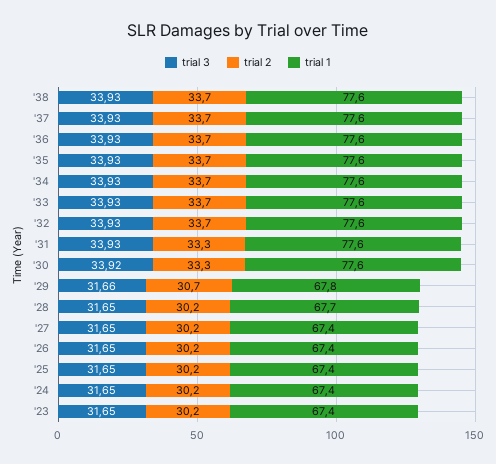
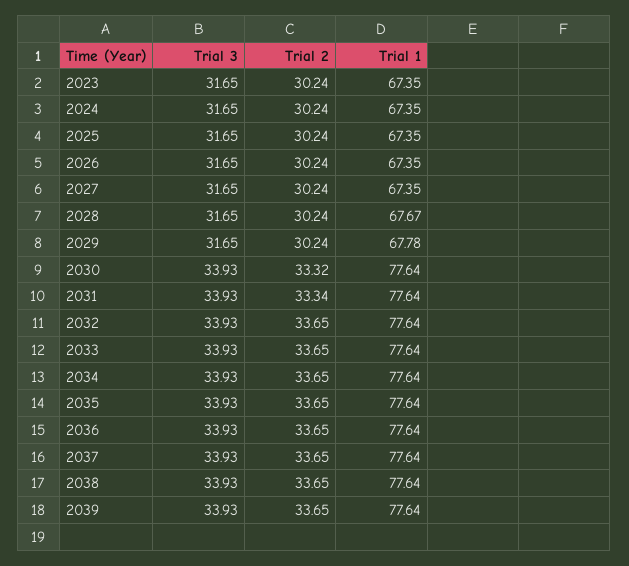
trial 3, '30: 33.92 -> 33.93
trial 3, '29: 31.66 -> 31.65
trial 2, '29: 30.7 -> 30.24
trial 3, 2039: none -> 33.93
trial 2, 2039: none -> 33.65
trial 1, 2039: none -> 77.64

